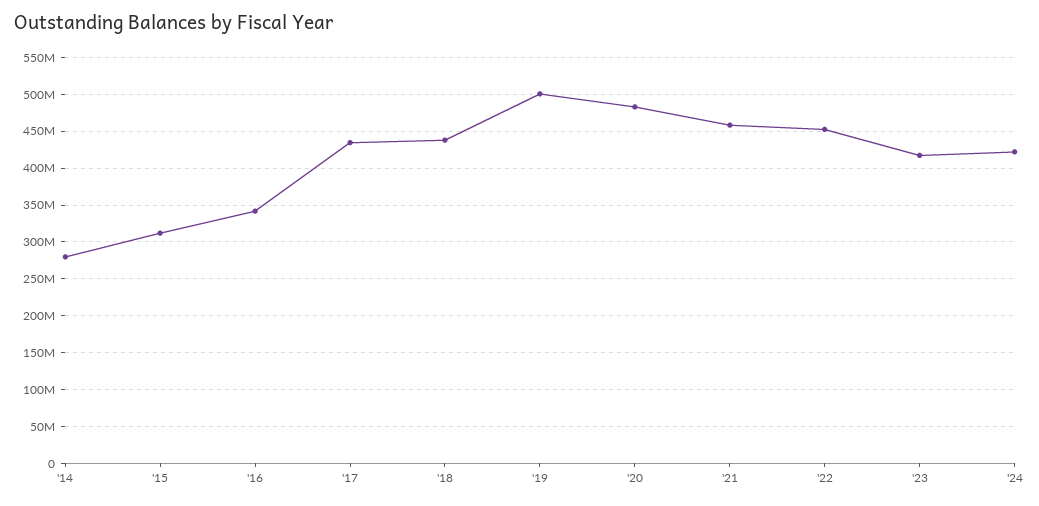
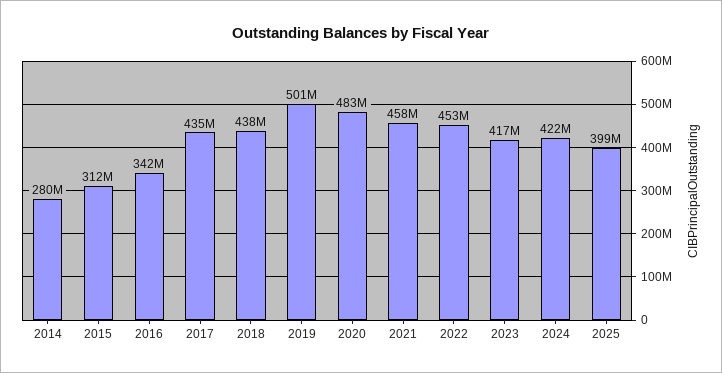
2025: none -> 399000000

